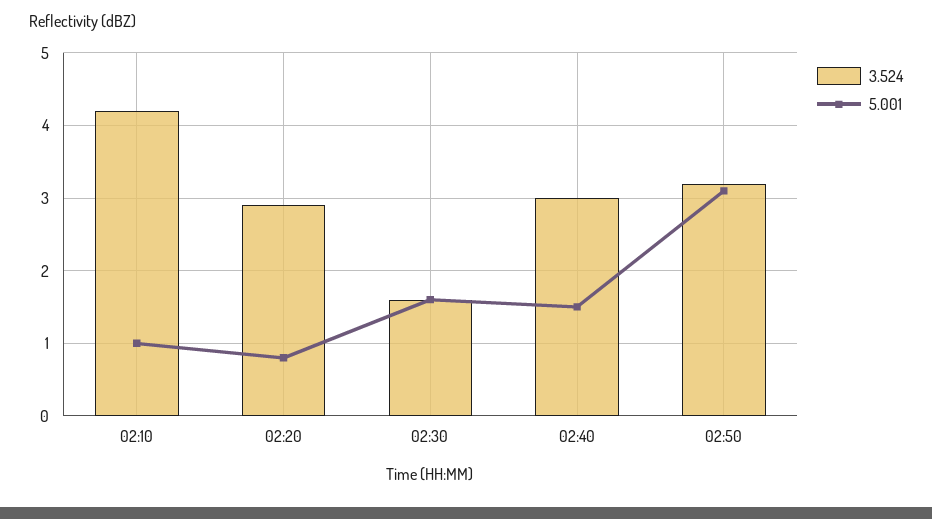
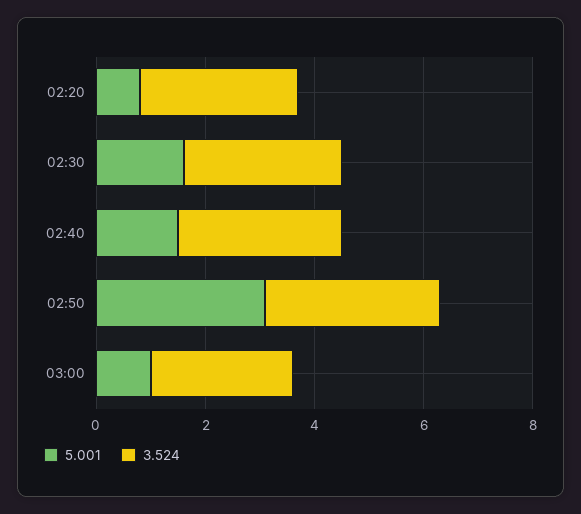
3.524, 02:10: 4.2 -> none
5.001, 02:10: 1 -> none
3.524, 02:30: 1.6 -> 3
5.001, 03:00: none -> 1
3.524, 03:00: none -> 2.5

